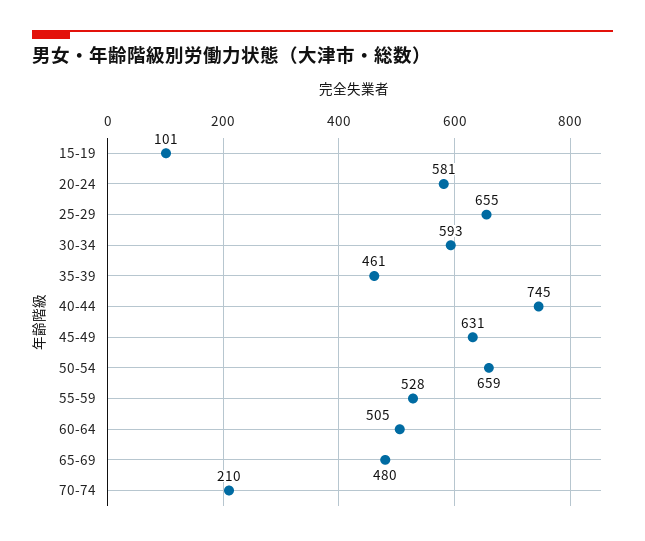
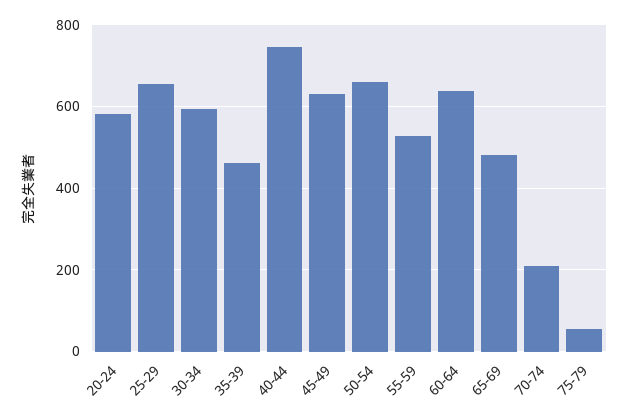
15-19: 101 -> none
60-64: 505 -> 640
75-79: none -> 60

